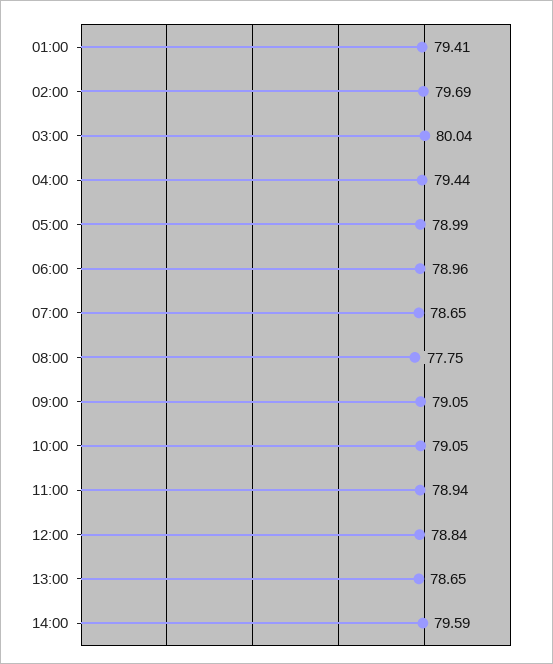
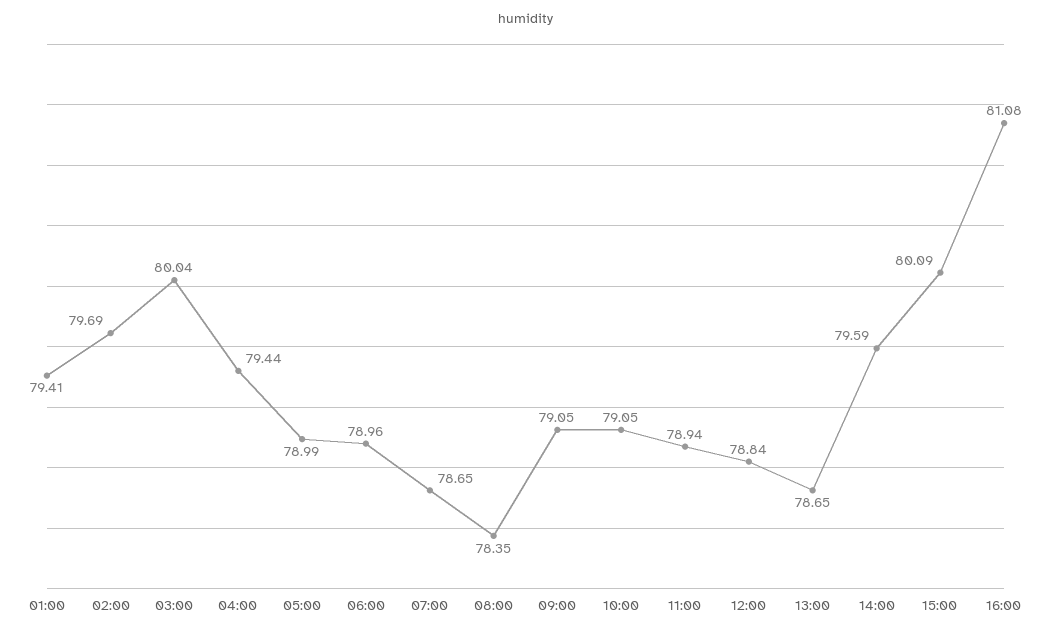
08:00: 77.75 -> 78.35
15:00: none -> 80.09
16:00: none -> 81.08

